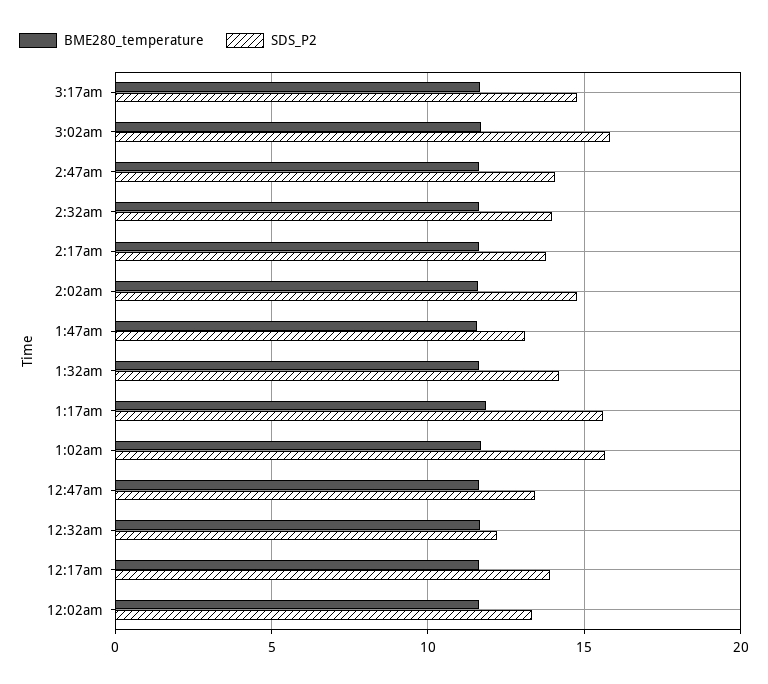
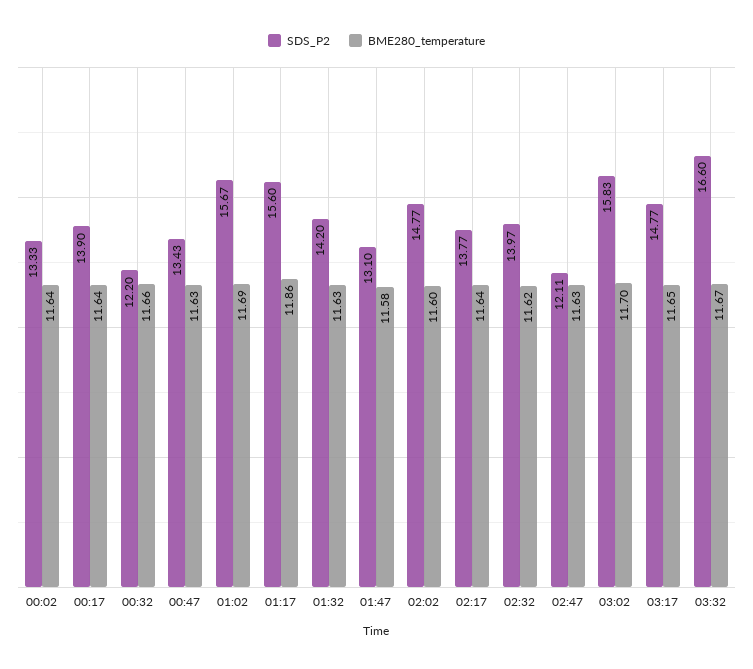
SDS_P2, 2:47am: 14 -> 12.11
SDS_P2, 03:32: none -> 16.6
BME280_temperature, 03:32: none -> 11.67

